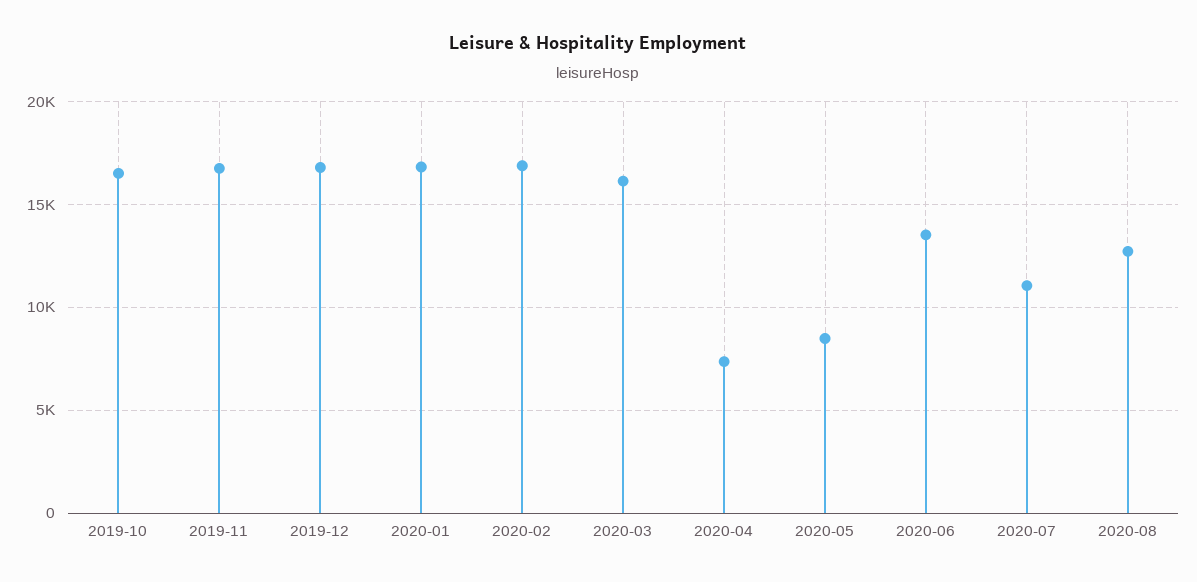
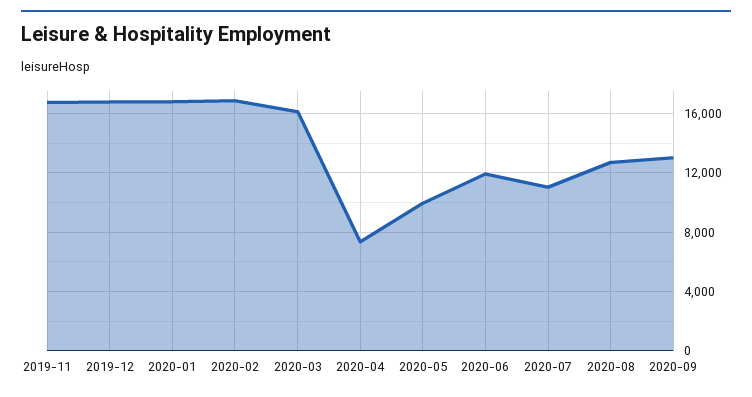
2019-10: 16500 -> none
2020-05: 8500 -> 10000
2020-06: 13500 -> 12000
2020-09: none -> 13000

